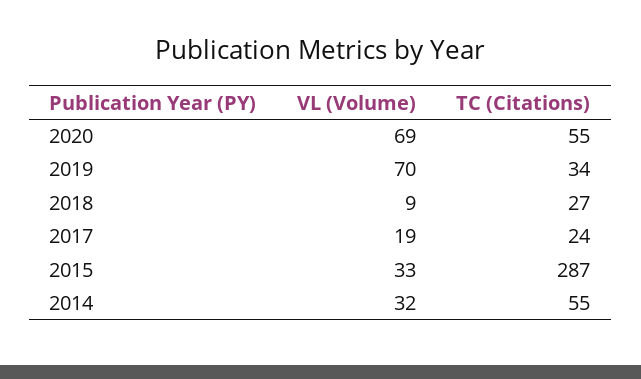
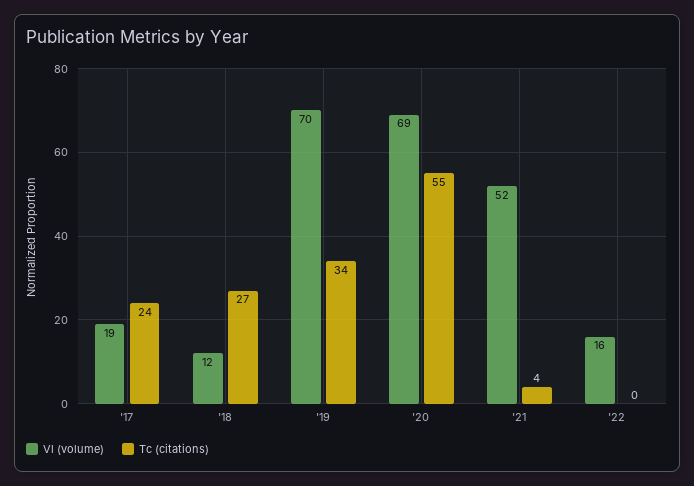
VL (Volume), 2018: 9 -> 12
VL (Volume), 2015: 33 -> none
TC (Citations), 2015: 287 -> none
VL (Volume), 2014: 32 -> none
TC (Citations), 2014: 55 -> none
VL (Volume), '21: none -> 52
TC (Citations), '21: none -> 4
VL (Volume), '22: none -> 16
TC (Citations), '22: none -> 0

